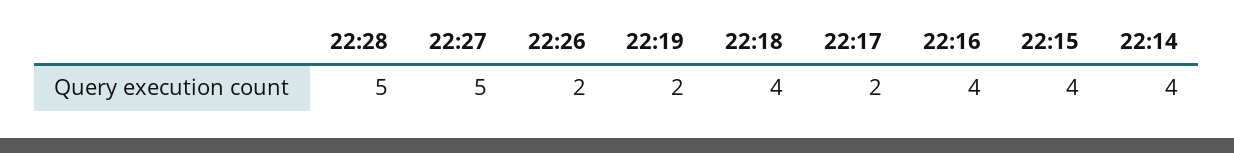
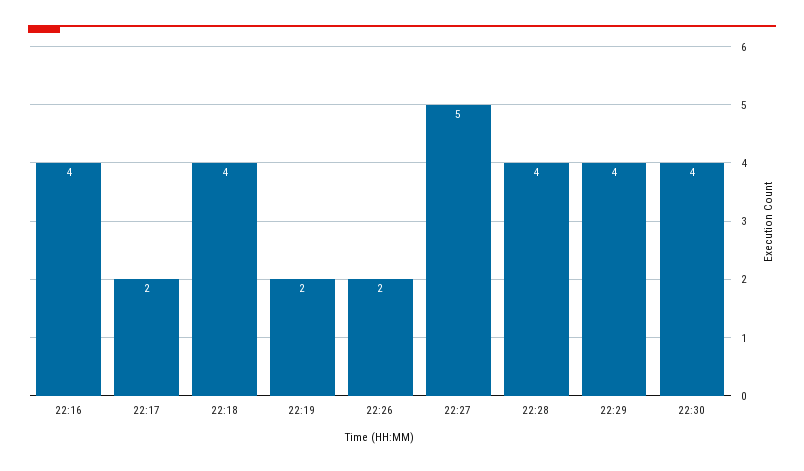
22:28: 5 -> 4
22:15: 4 -> none
22:14: 4 -> none
22:29: none -> 4
22:30: none -> 4

